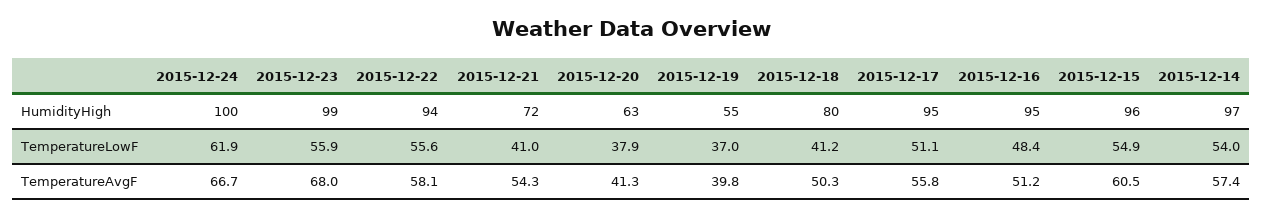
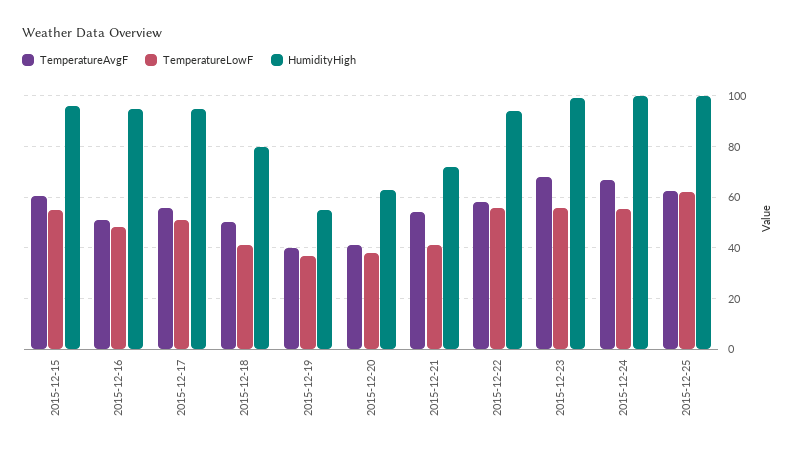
HumidityHigh, 2015-12-14: 97 -> none
TemperatureLowF, 2015-12-24: 61.9 -> 55
TemperatureLowF, 2015-12-14: 54 -> none
TemperatureAvgF, 2015-12-14: 57.4 -> none
TemperatureAvgF, 2015-12-25: none -> 62.5
TemperatureLowF, 2015-12-25: none -> 62.5
HumidityHigh, 2015-12-25: none -> 100

